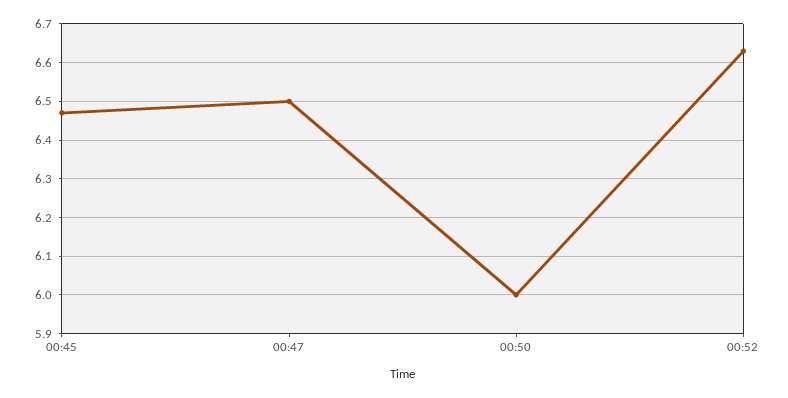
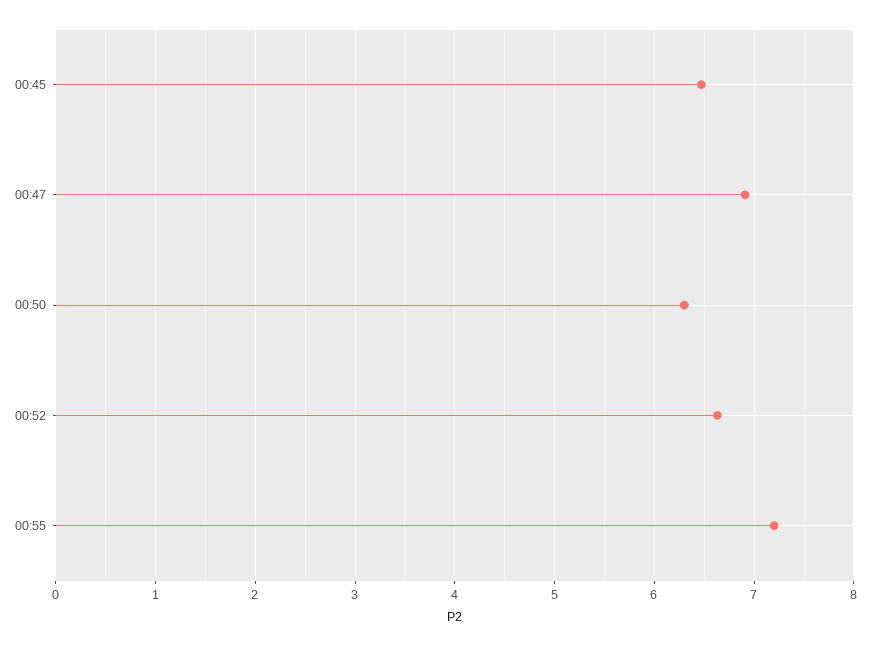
00:47: 6.5 -> 6.9
00:50: 6 -> 6.3
00:55: none -> 7.2

